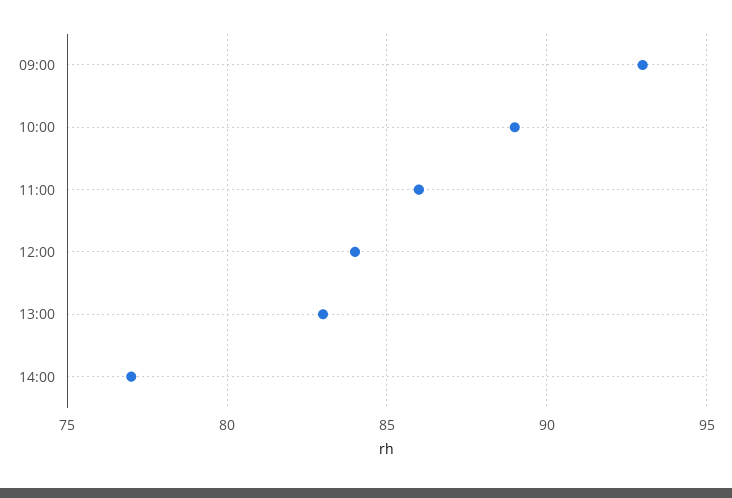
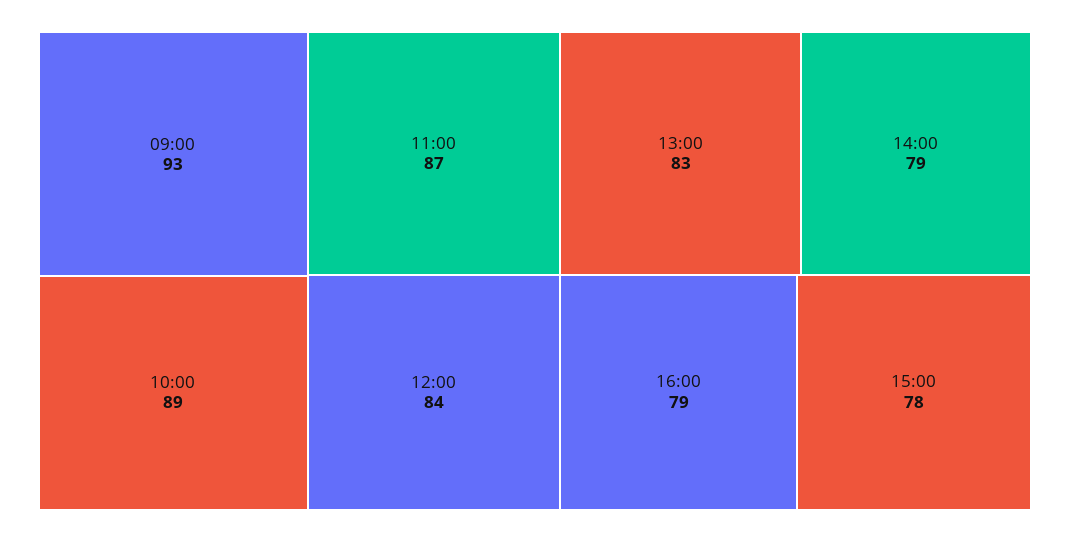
11:00: 86 -> 87
14:00: 77 -> 79
16:00: none -> 79
15:00: none -> 78

